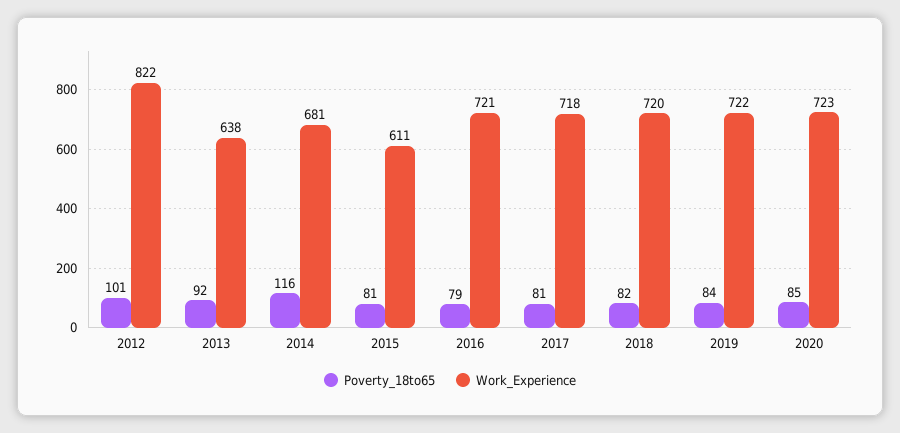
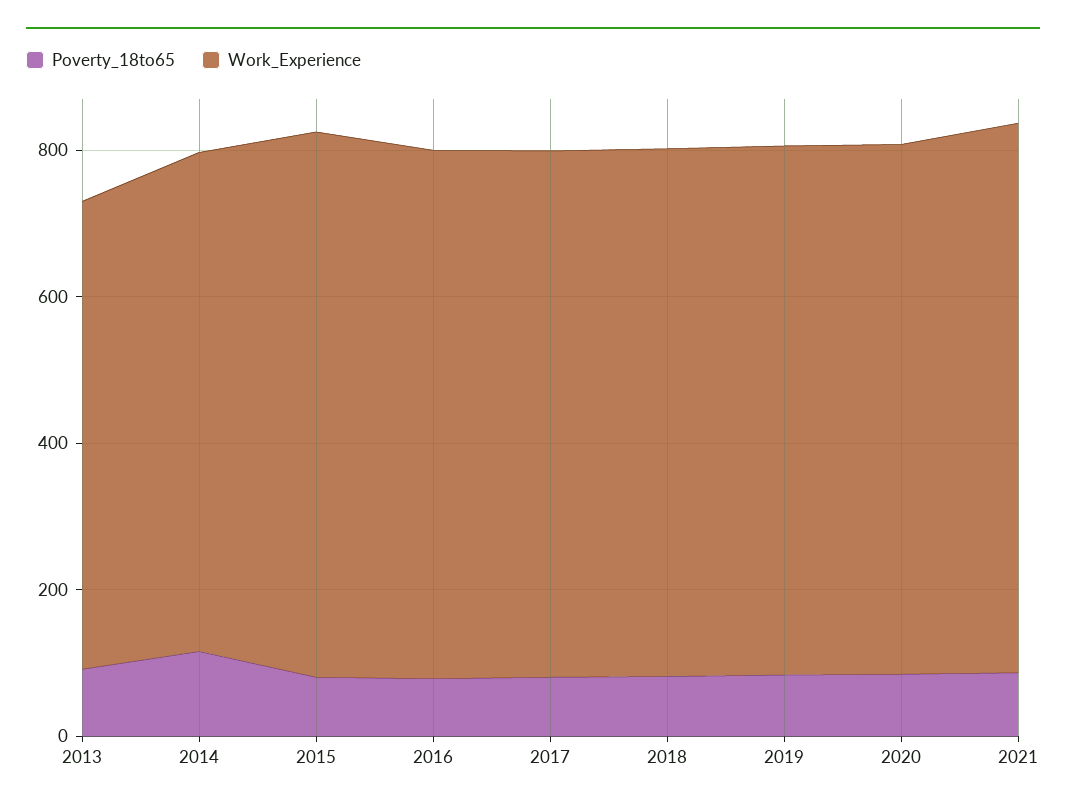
Poverty_18to65, 2012: 101 -> none
Work_Experience, 2012: 822 -> none
Work_Experience, 2015: 611 -> 750
Poverty_18to65, 2021: none -> 100
Work_Experience, 2021: none -> 750

